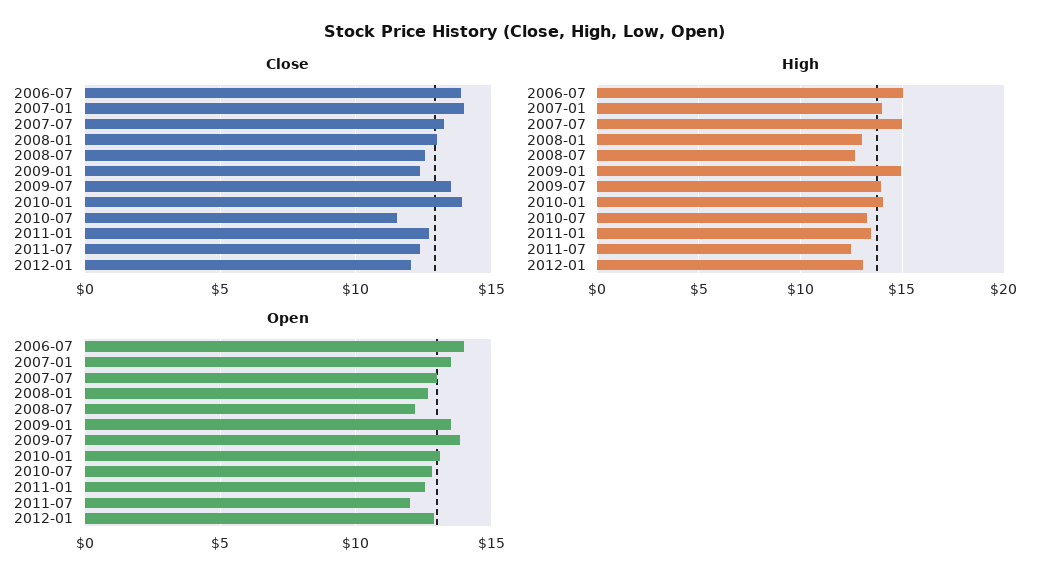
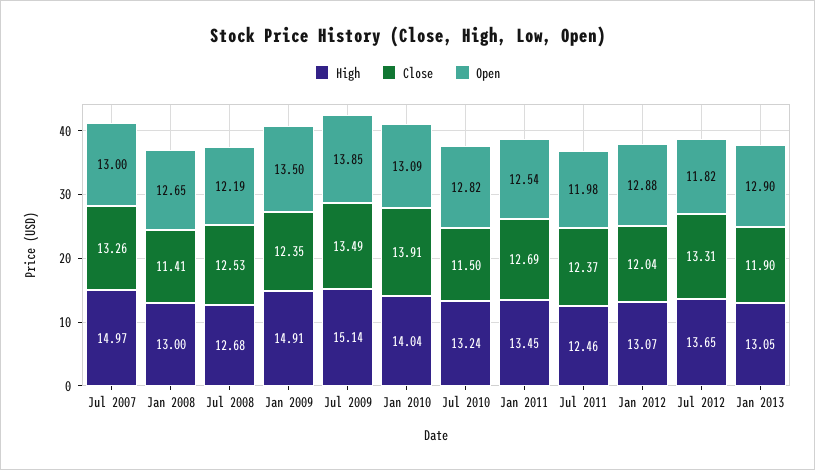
Close, 2006-07: 14 -> none
Close, 2007-01: 14 -> none
Close, 2008-01: 13 -> 11.41
High, 2006-07: 15 -> none
High, 2007-01: 14 -> none
High, 2009-07: 14 -> 15.14
Open, 2006-07: 14 -> none
Open, 2007-01: 13.5 -> none
High, Jul 2012: none -> 13.65
Close, Jul 2012: none -> 13.31
Open, Jul 2012: none -> 11.82
High, Jan 2013: none -> 13.05
Close, Jan 2013: none -> 11.9
Open, Jan 2013: none -> 12.9

